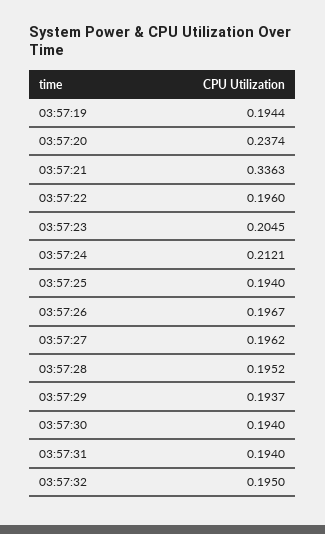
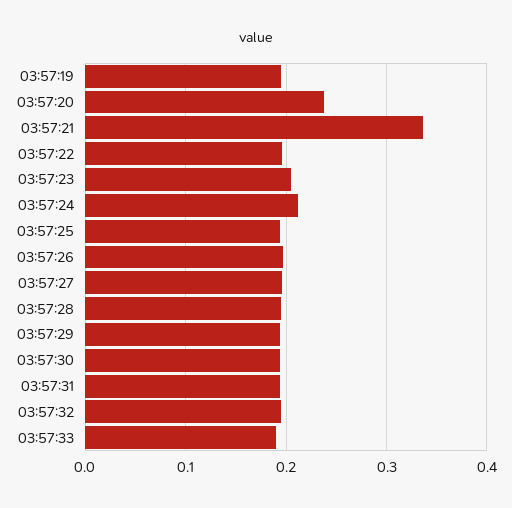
03:57:33: none -> 0.19

